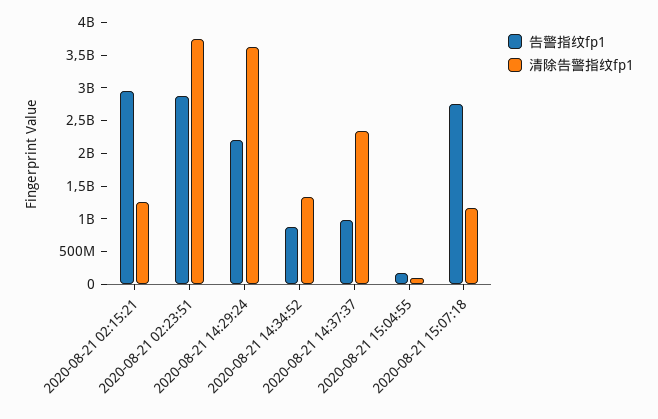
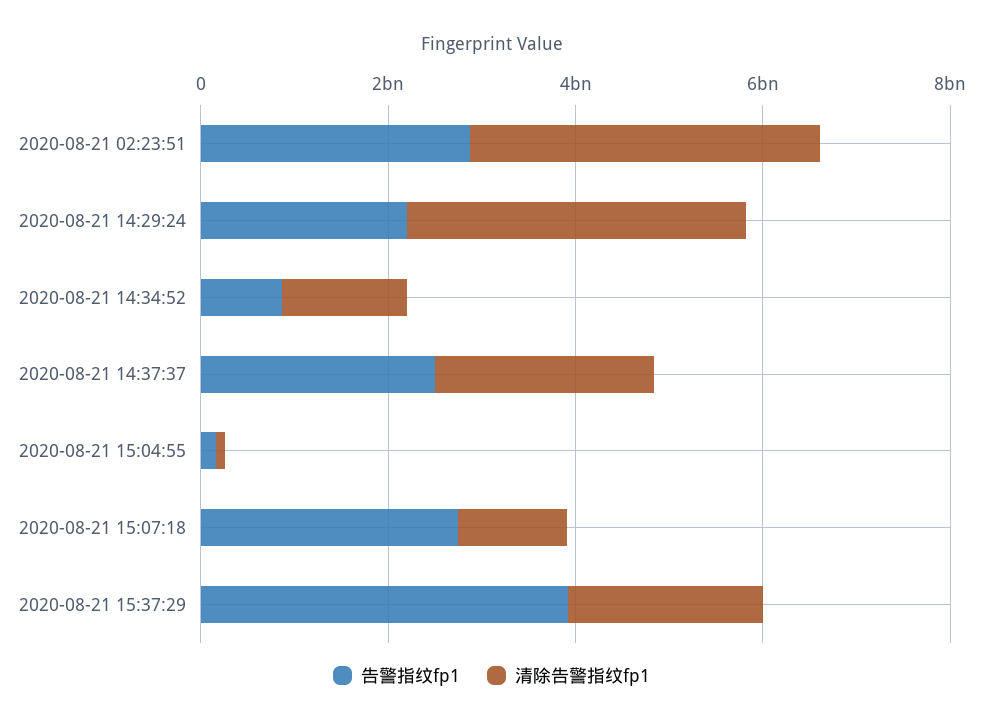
告警指纹fp1, 2020-08-21 02:15:21: 3000000000 -> none
清除告警指纹fp1, 2020-08-21 02:15:21: 1250000000 -> none
告警指纹fp1, 2020-08-21 14:37:37: 1000000000 -> 2500000000
告警指纹fp1, 2020-08-21 15:37:29: none -> 4000000000
清除告警指纹fp1, 2020-08-21 15:37:29: none -> 2000000000

